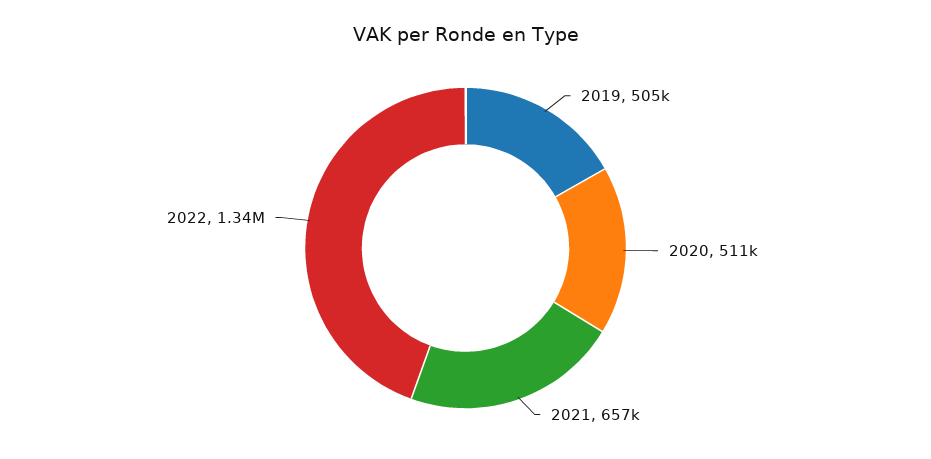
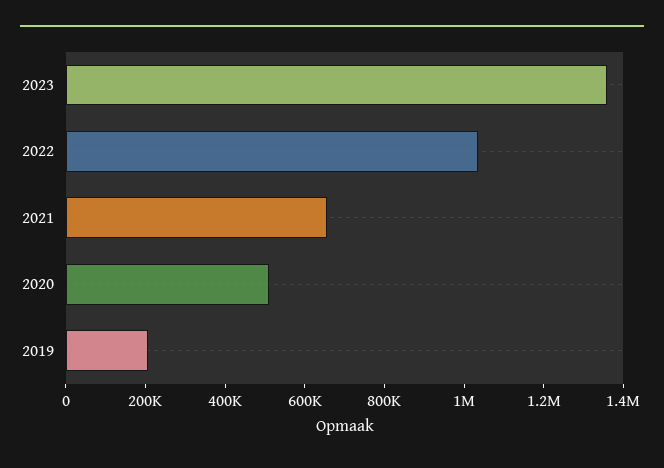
2019: 505000 -> 200000
2022: 1340000 -> 1050000
2023: none -> 1350000

